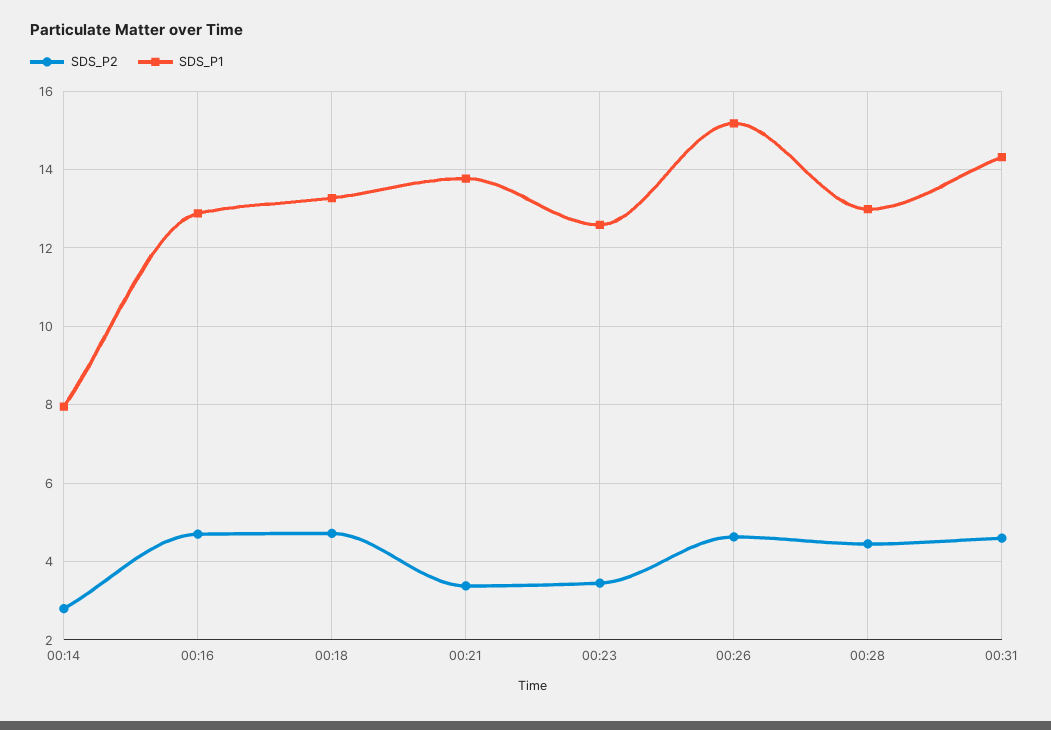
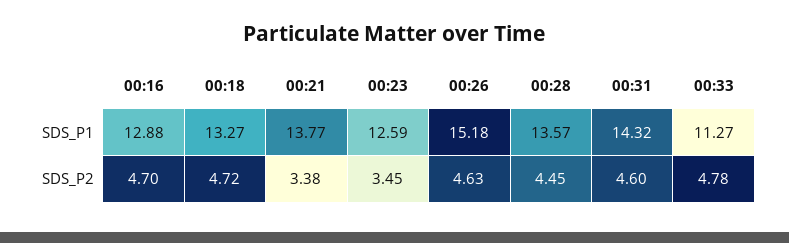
SDS_P2, 00:14: 2.8 -> none
SDS_P1, 00:14: 8 -> none
SDS_P1, 00:28: 13 -> 13.57
SDS_P1, 00:33: none -> 11.27
SDS_P2, 00:33: none -> 4.78

